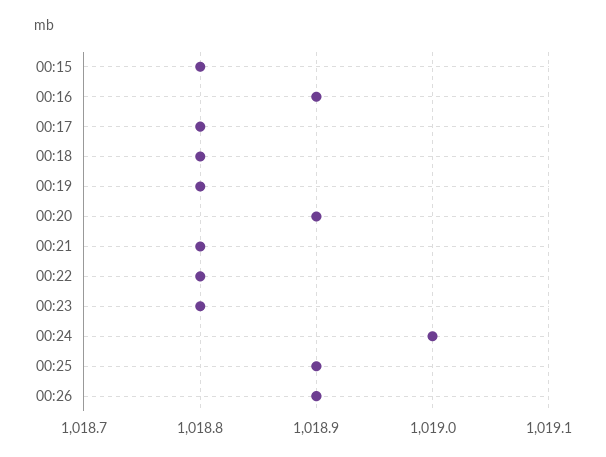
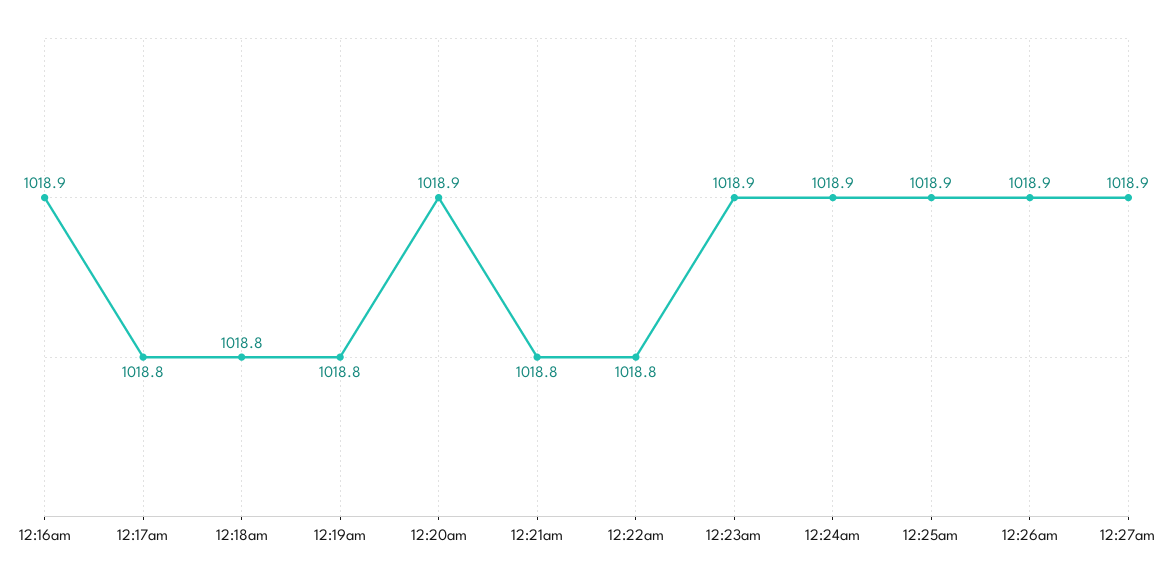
00:15: 1018.8 -> none
00:23: 1018.8 -> 1018.9
00:24: 1019 -> 1018.9
12:27am: none -> 1018.9

